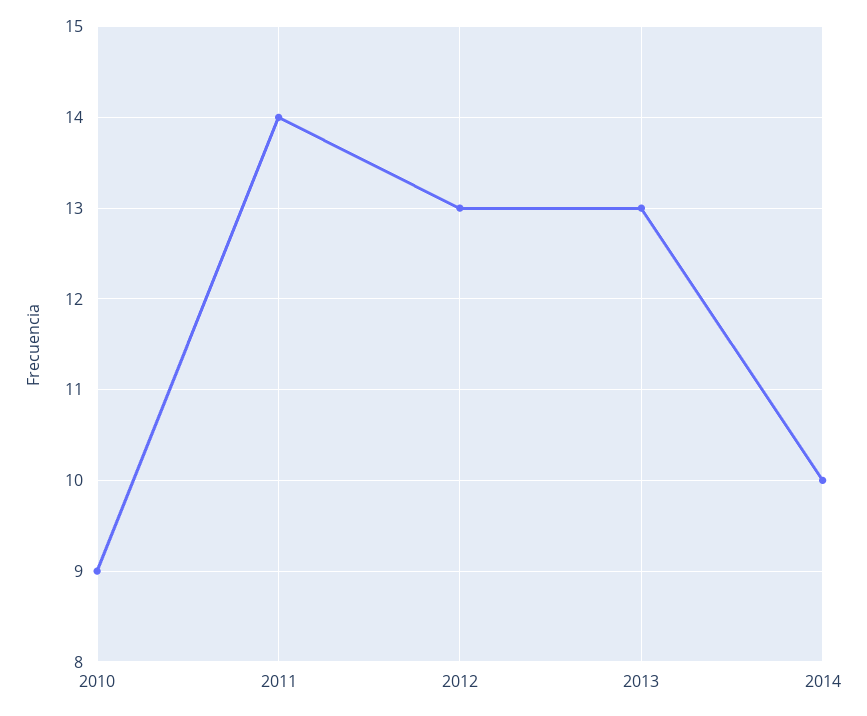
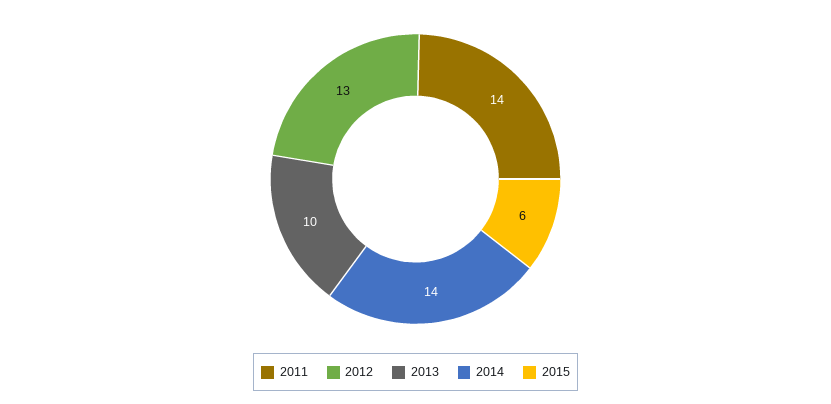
2010: 9 -> none
2013: 13 -> 10
2014: 10 -> 14
2015: none -> 6

